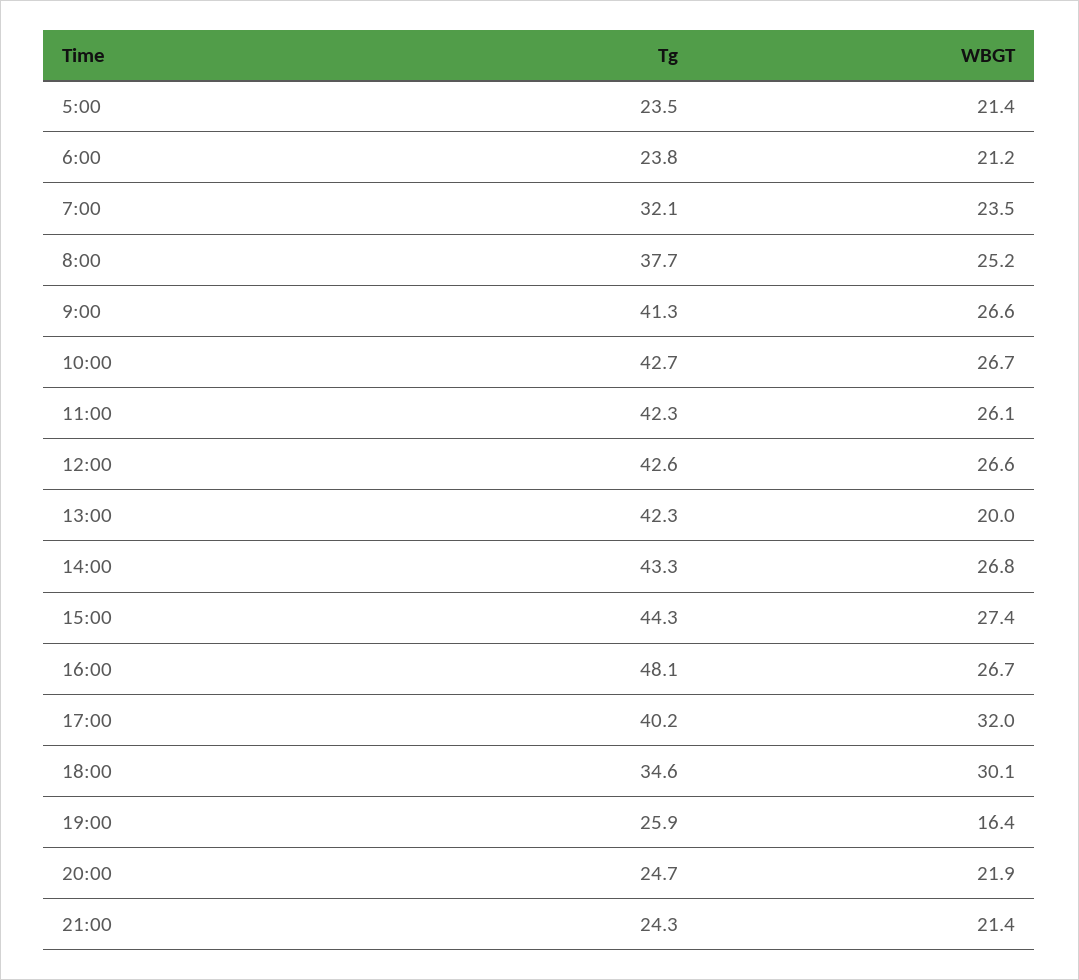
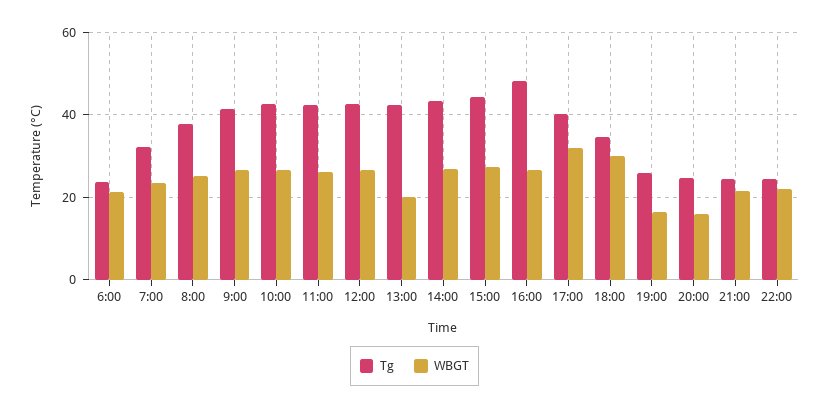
Tg, 5:00: 23.5 -> none
WBGT, 5:00: 21.4 -> none
WBGT, 20:00: 21.9 -> 16
Tg, 22:00: none -> 24
WBGT, 22:00: none -> 22

